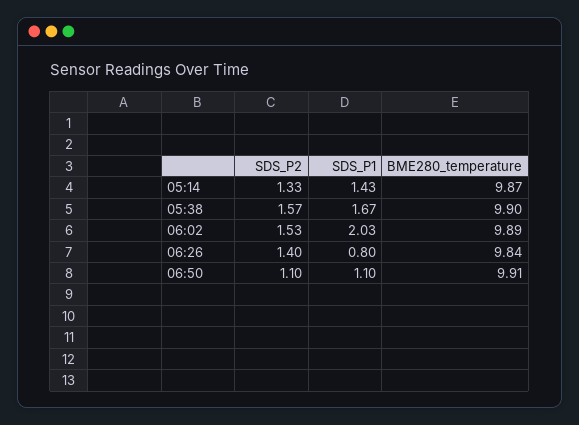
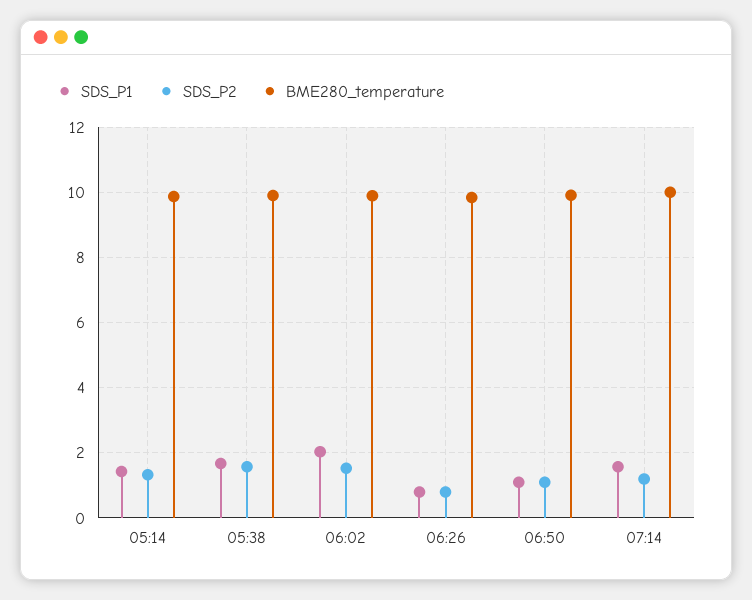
SDS_P2, 06:26: 1.4 -> 0.8
SDS_P1, 07:14: none -> 1.6
SDS_P2, 07:14: none -> 1.2
BME280_temperature, 07:14: none -> 10

